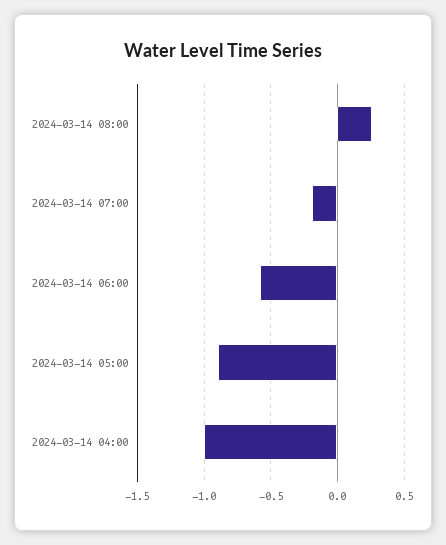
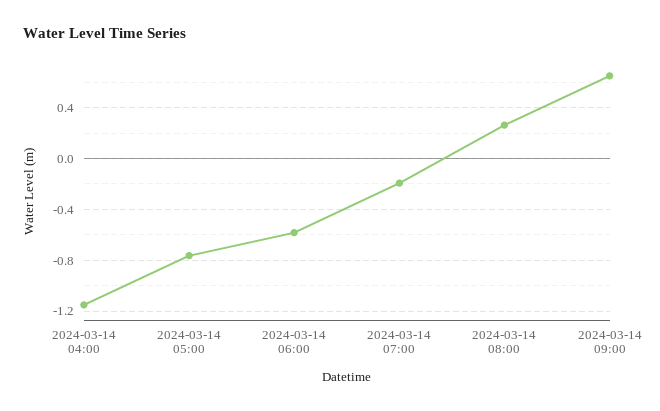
2024-03-14 05:00: -0.9 -> -0.75
2024-03-14 04:00: -1 -> -1.15
2024-03-14 09:00: none -> 0.65

